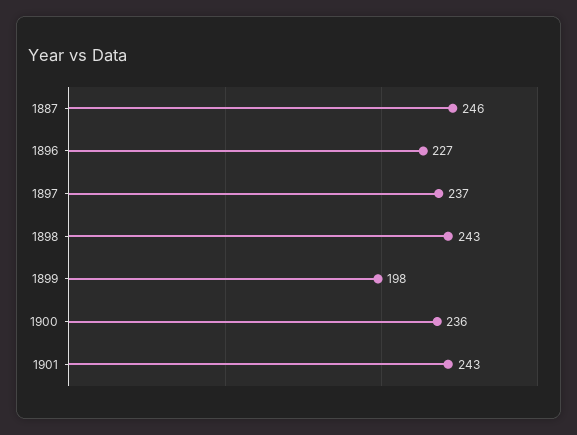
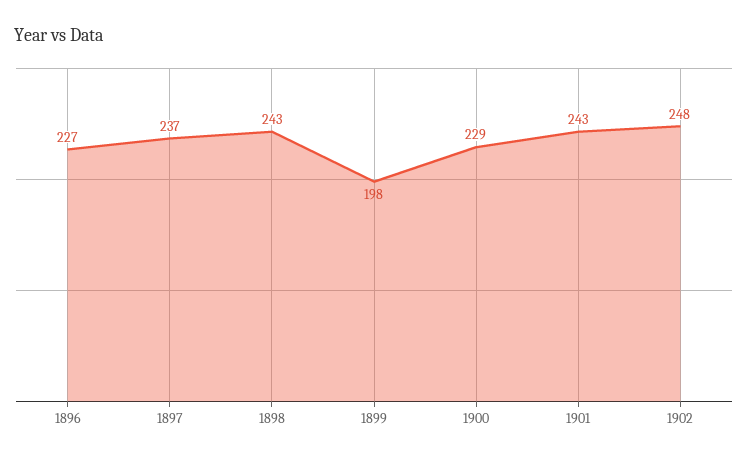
1887: 246 -> none
1900: 236 -> 229
1902: none -> 248

